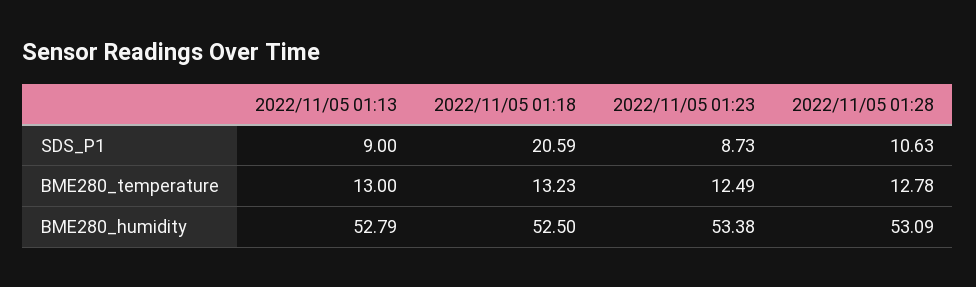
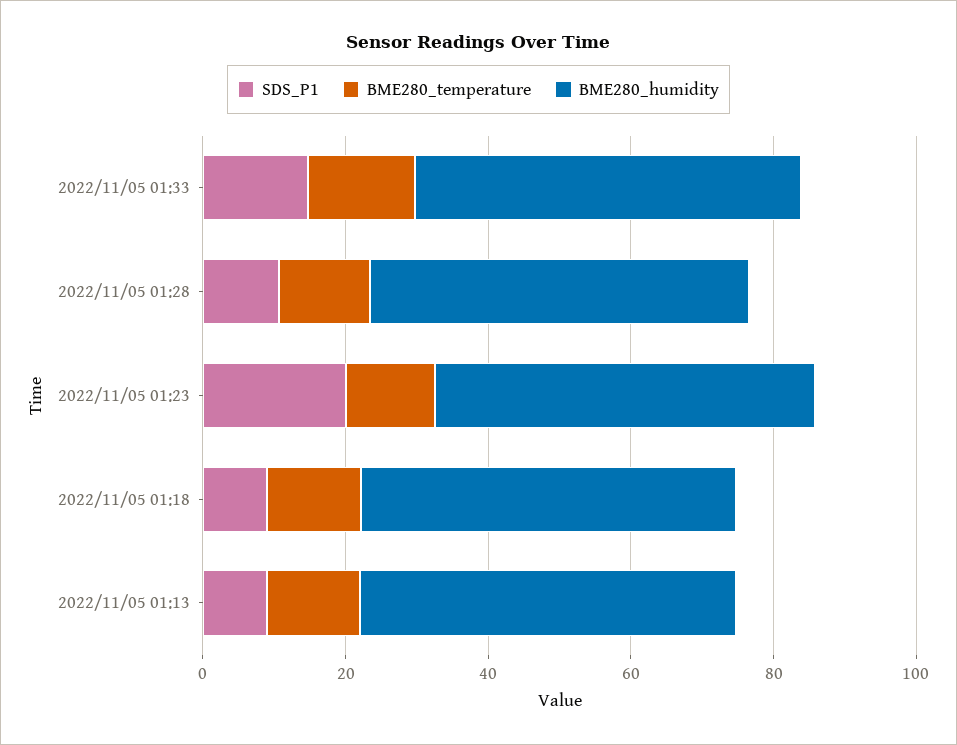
SDS_P1, 2022/11/05 01:18: 20.59 -> 10
SDS_P1, 2022/11/05 01:23: 8.73 -> 20
SDS_P1, 2022/11/05 01:33: none -> 15
BME280_temperature, 2022/11/05 01:33: none -> 15
BME280_humidity, 2022/11/05 01:33: none -> 55

